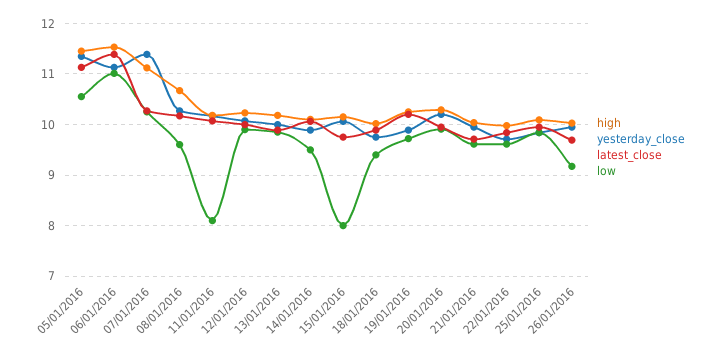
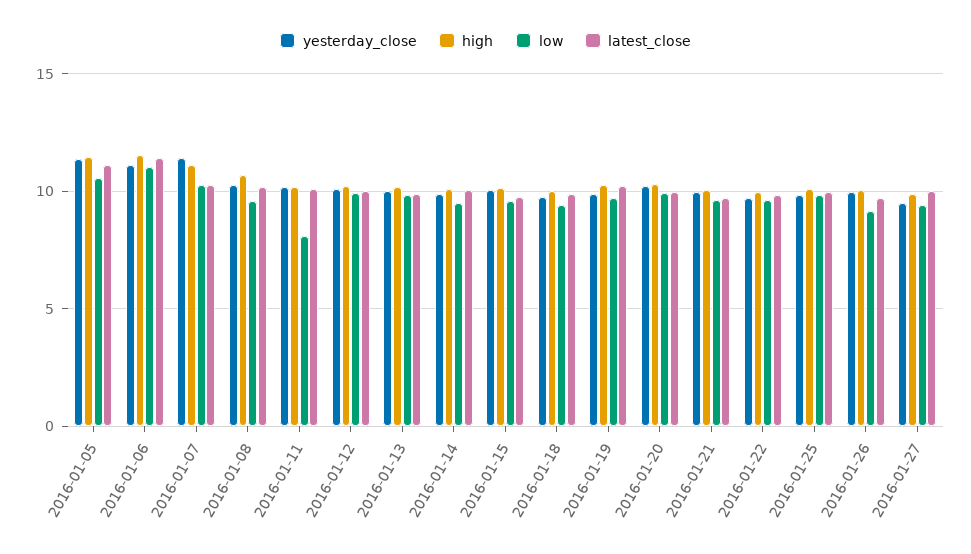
low, 15/01/2016: 8 -> 9.5
yesterday_close, 2016-01-27: none -> 9.5
high, 2016-01-27: none -> 10
low, 2016-01-27: none -> 9.5
latest_close, 2016-01-27: none -> 10

